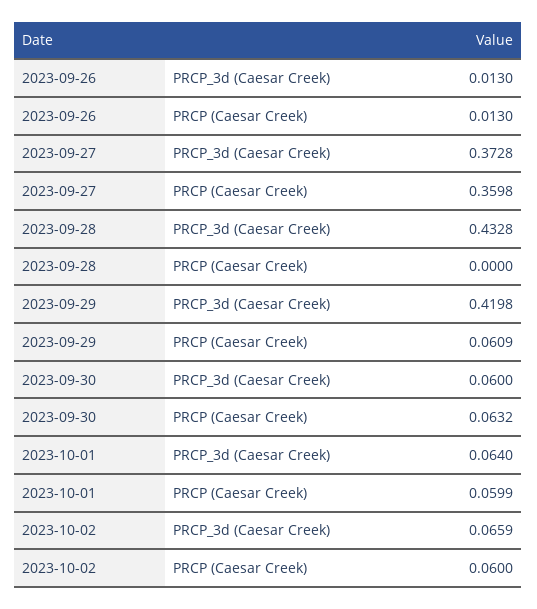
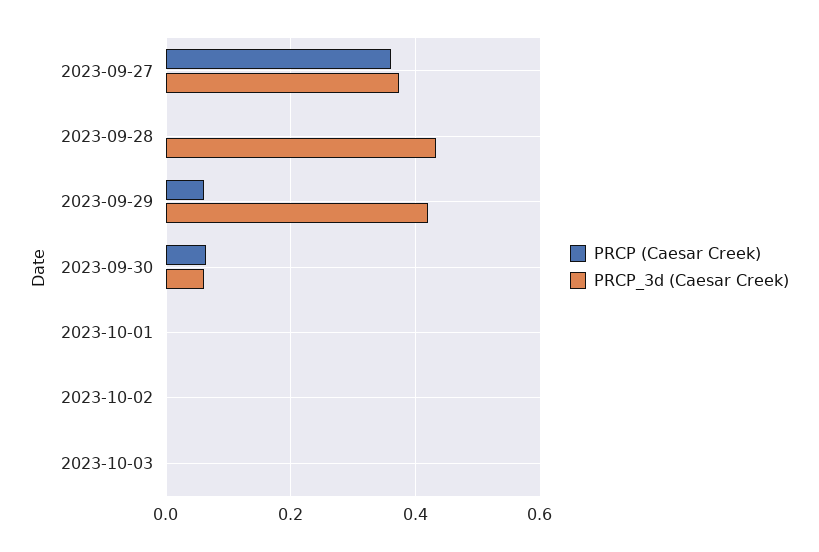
PRCP_3d (Caesar Creek), 2023-09-26: 0.013 -> none
PRCP (Caesar Creek), 2023-09-26: 0.013 -> none
PRCP_3d (Caesar Creek), 2023-10-01: 0.064 -> 0
PRCP (Caesar Creek), 2023-10-01: 0.0599 -> 0
PRCP_3d (Caesar Creek), 2023-10-02: 0.0659 -> 0
PRCP (Caesar Creek), 2023-10-02: 0.06 -> 0
PRCP (Caesar Creek), 2023-10-03: none -> 0
PRCP_3d (Caesar Creek), 2023-10-03: none -> 0

